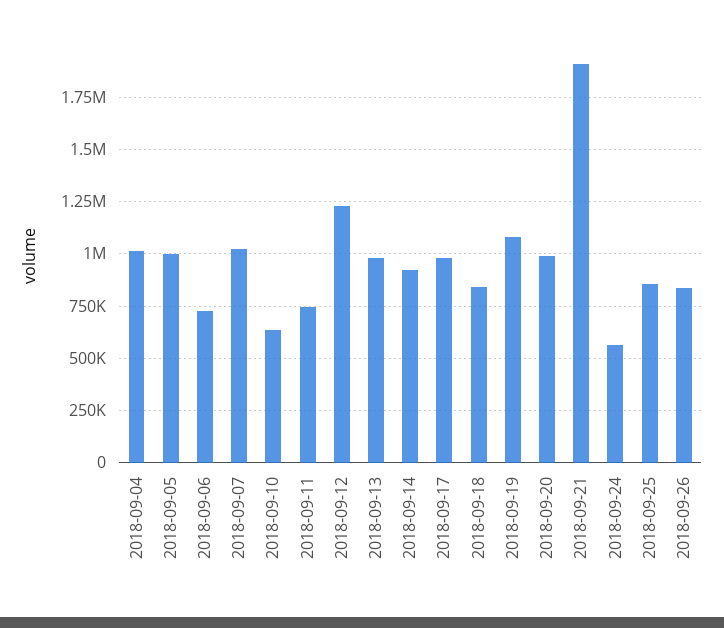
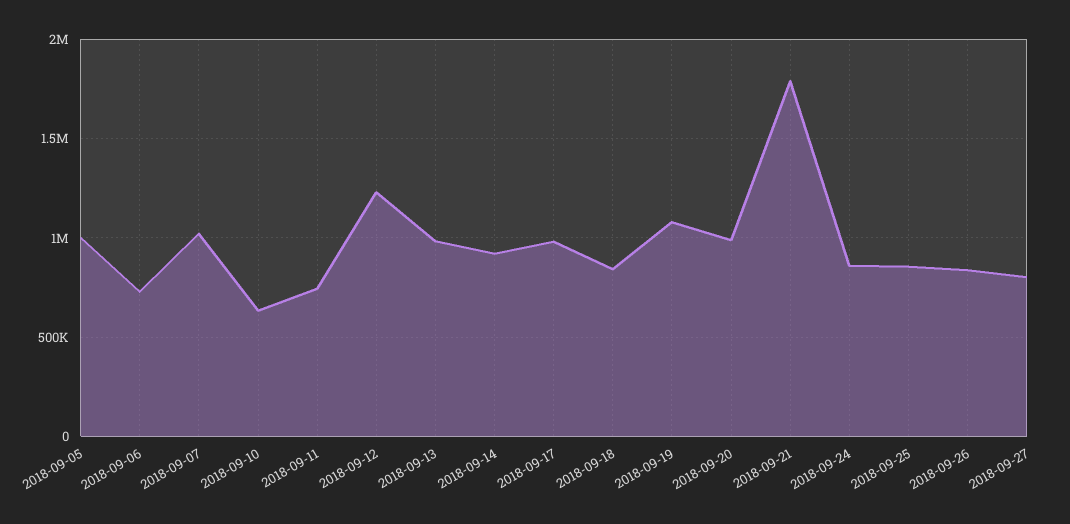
2018-09-04: 1000000 -> none
2018-09-21: 1900000 -> 1800000
2018-09-24: 550000 -> 850000
2018-09-27: none -> 800000

